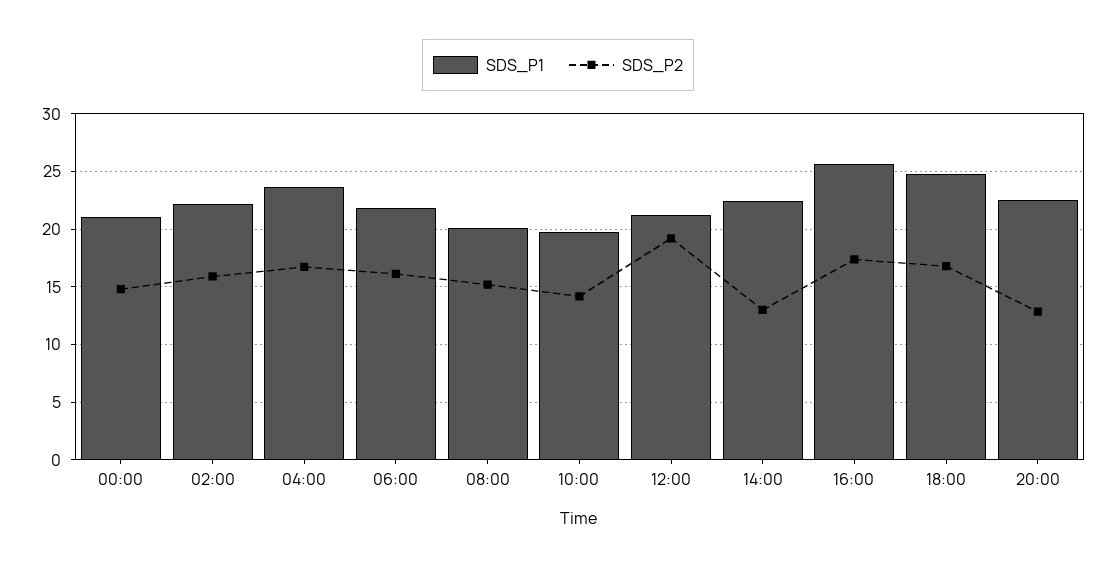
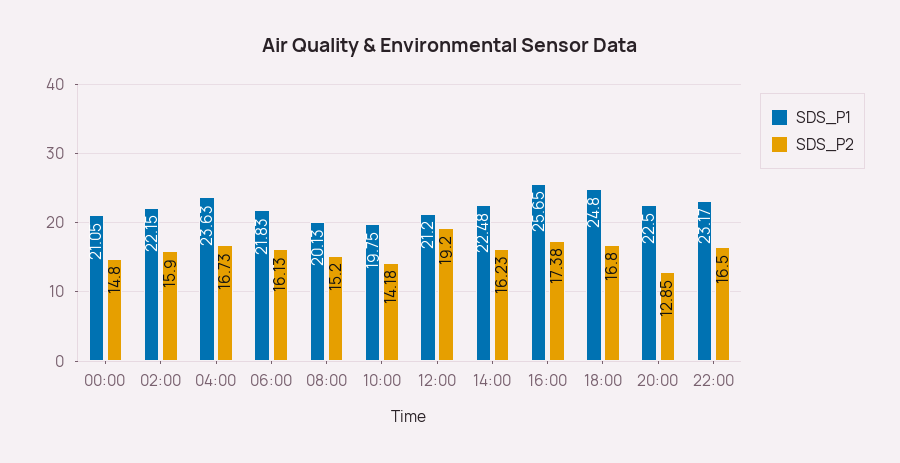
SDS_P2, 14:00: 13 -> 16.23
SDS_P1, 22:00: none -> 23.17
SDS_P2, 22:00: none -> 16.5

